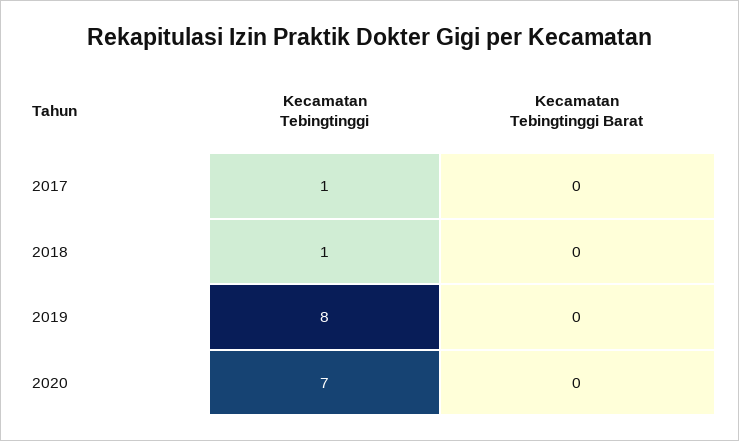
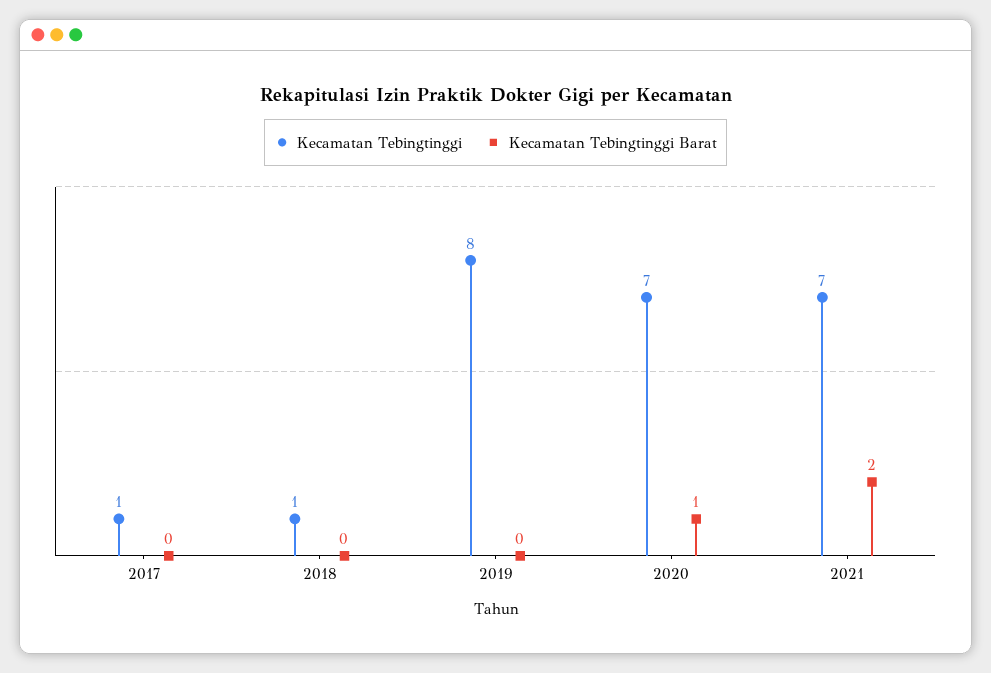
Kecamatan Tebingtinggi Barat, 2020: 0 -> 1
Kecamatan Tebingtinggi, 2021: none -> 7
Kecamatan Tebingtinggi Barat, 2021: none -> 2

